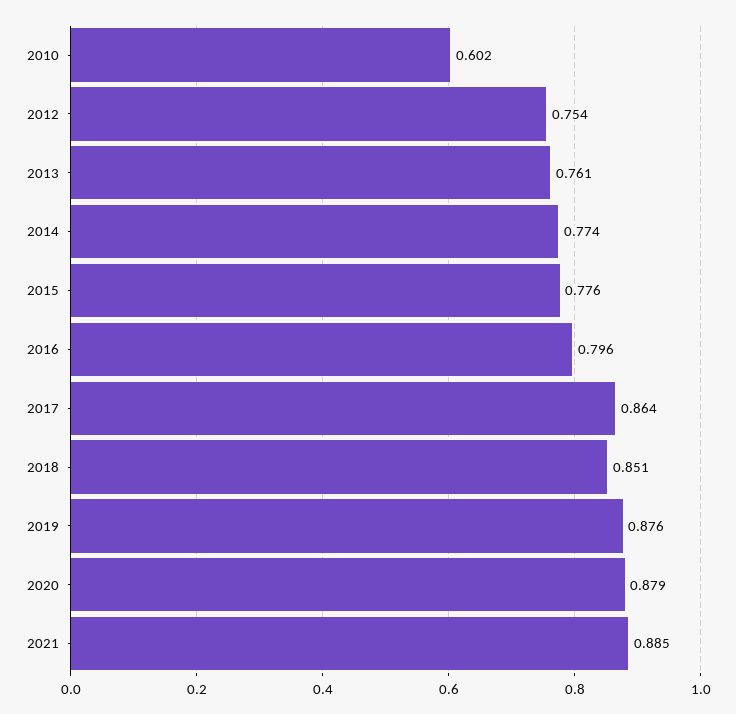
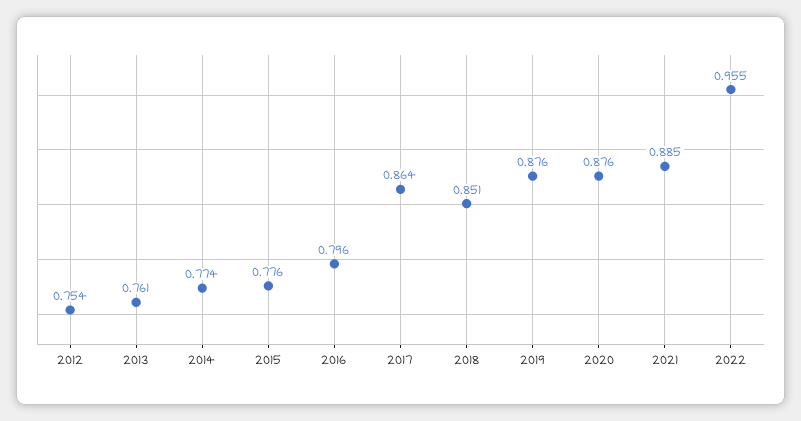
2010: 0.602 -> none
2020: 0.879 -> 0.876
2022: none -> 0.955

